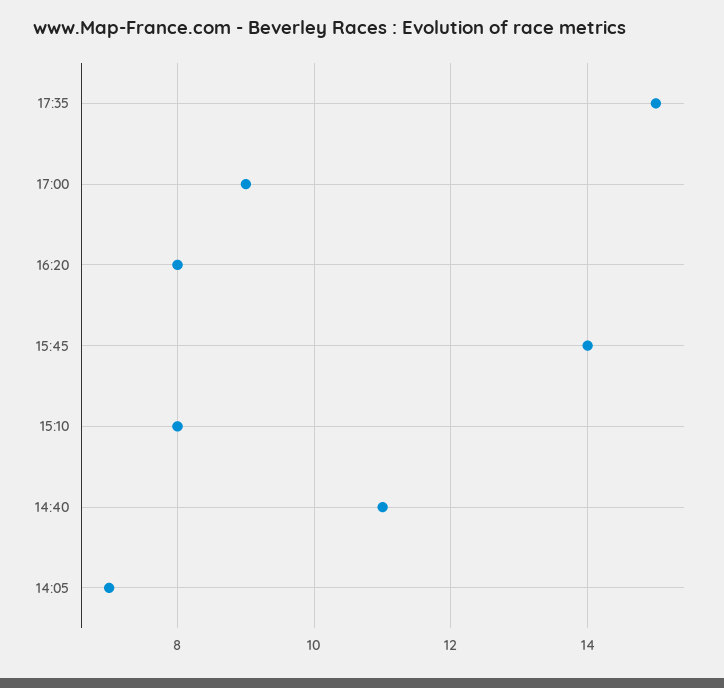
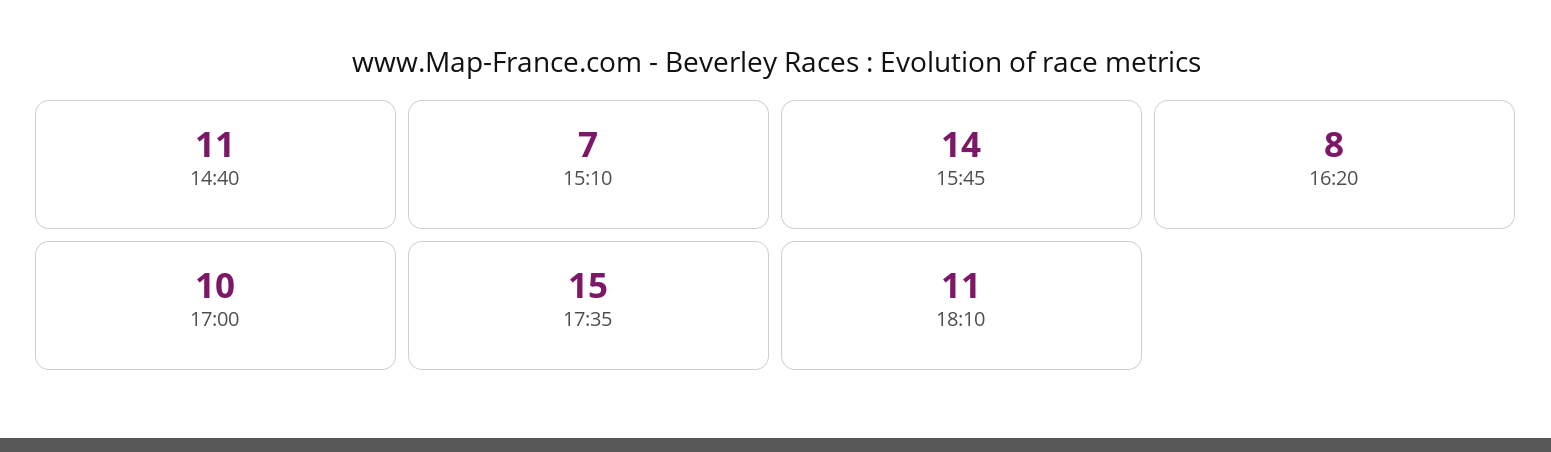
17:00: 9 -> 10
15:10: 8 -> 7
14:05: 7 -> none
18:10: none -> 11

